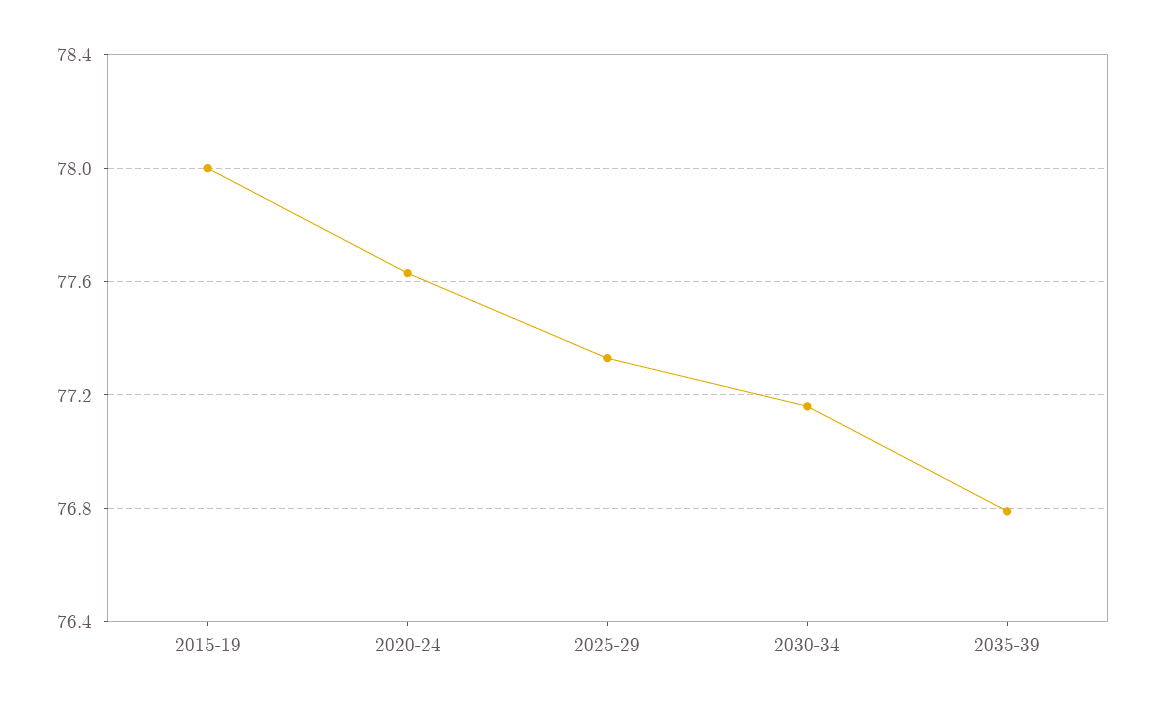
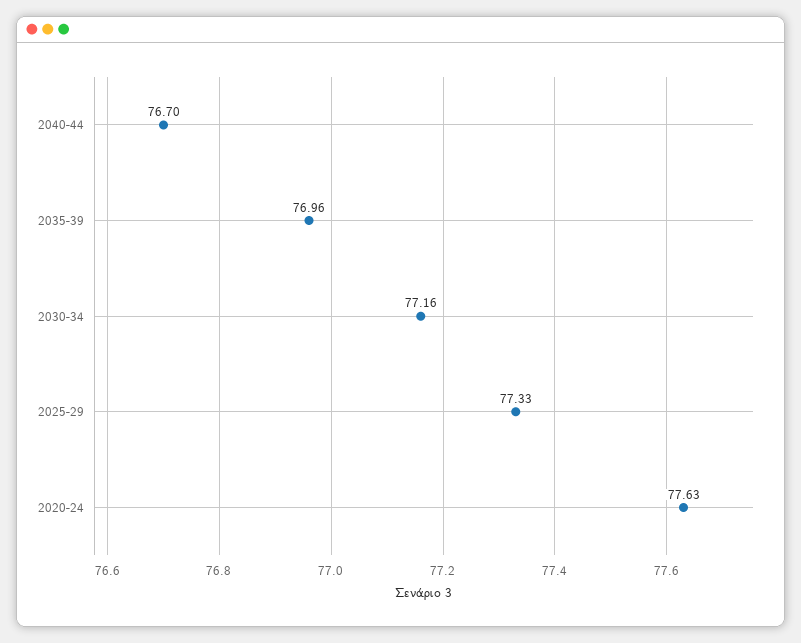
2015-19: 78 -> none
2035-39: 76.8 -> 76.96
2040-44: none -> 76.7

